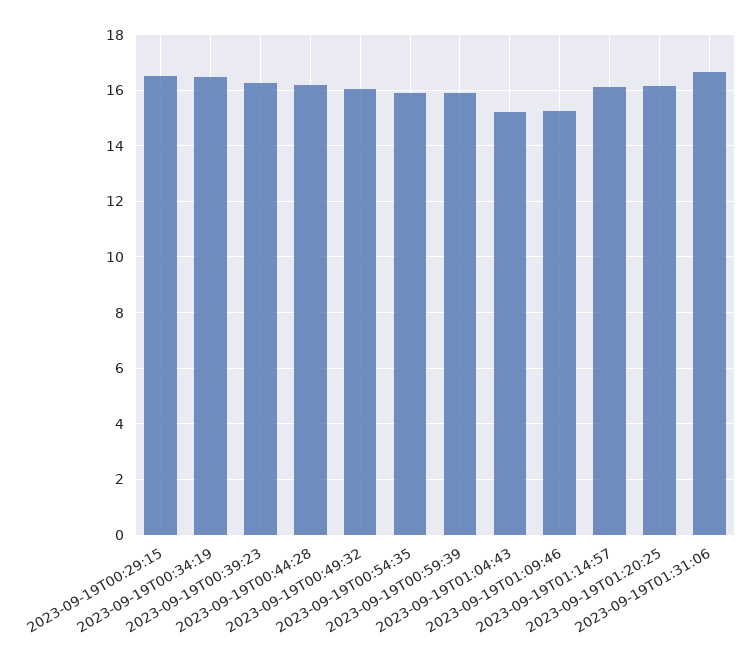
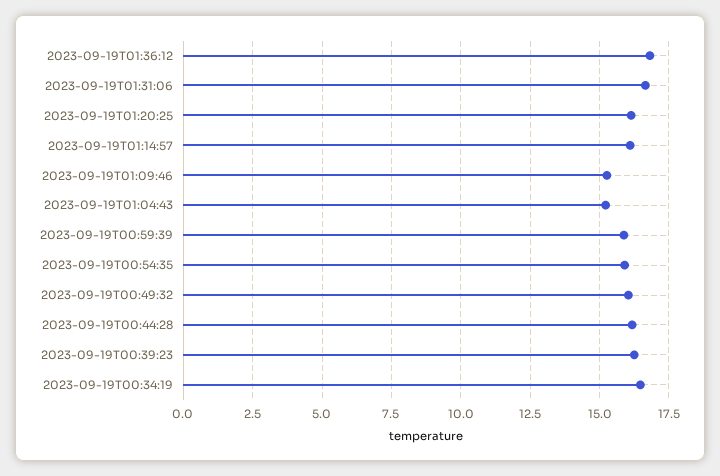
2023-09-19T00:29:15: 16.5 -> none
2023-09-19T01:36:12: none -> 16.75

